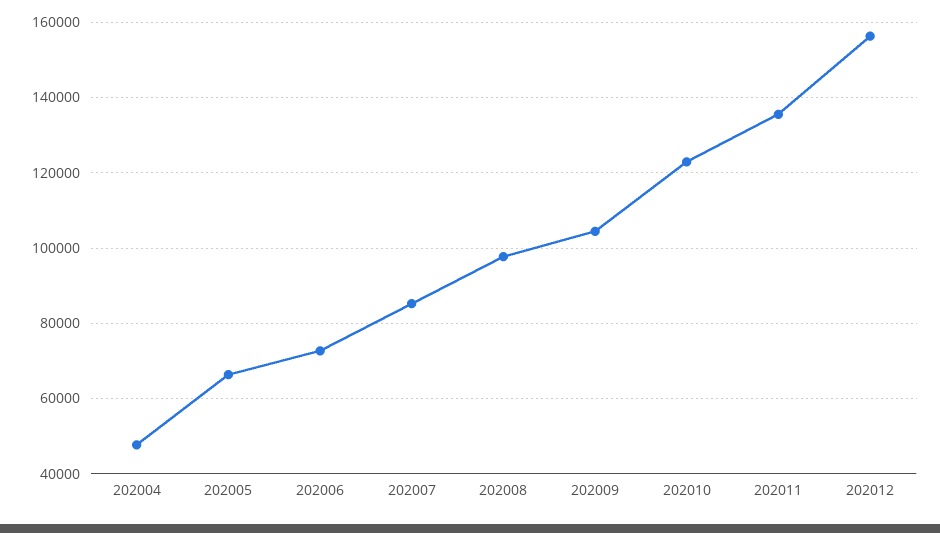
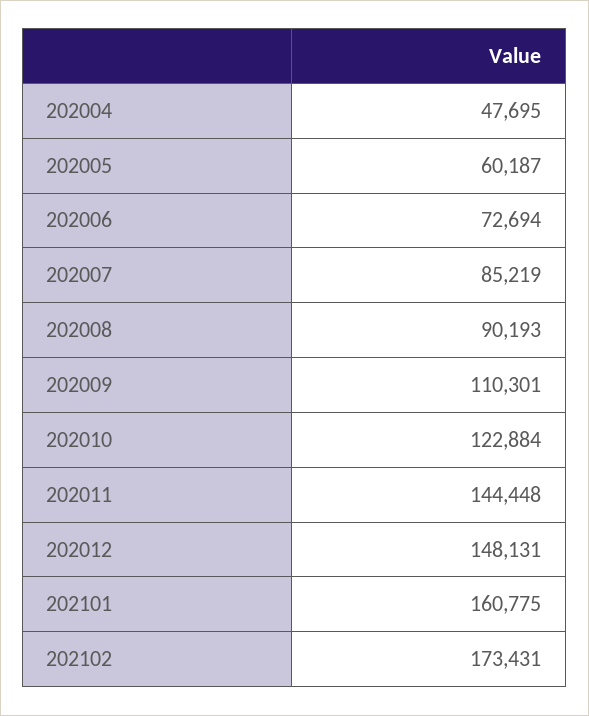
202005: 66000 -> 60187
202008: 98000 -> 90193
202009: 104000 -> 110301
202011: 136000 -> 144448
202012: 156000 -> 148131
202101: none -> 160775
202102: none -> 173431

